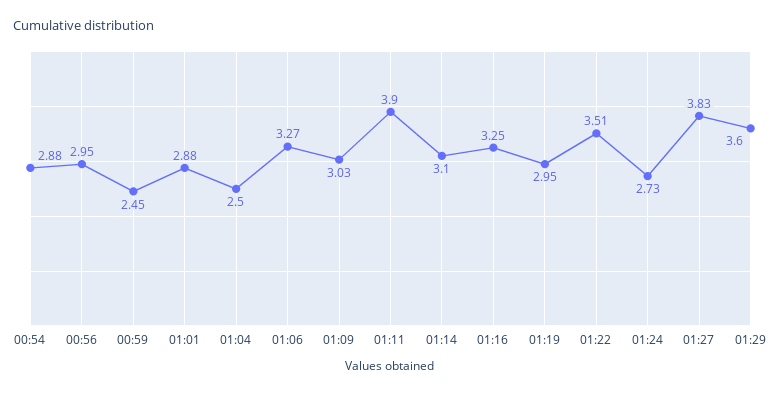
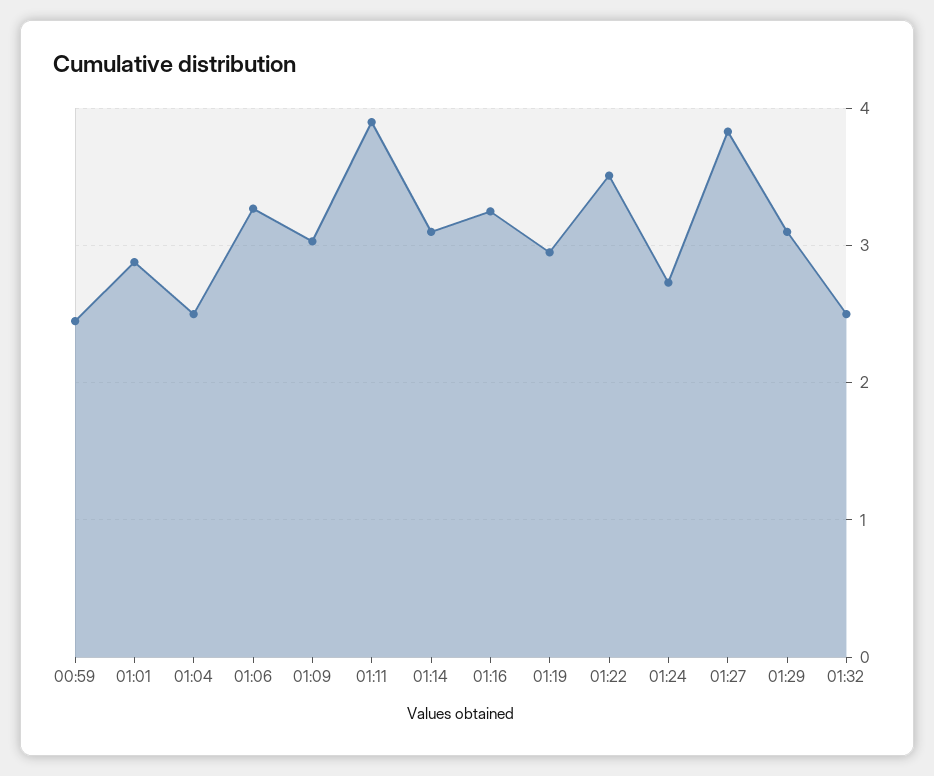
00:54: 2.88 -> none
00:56: 2.95 -> none
01:29: 3.6 -> 3.1
01:32: none -> 2.5

